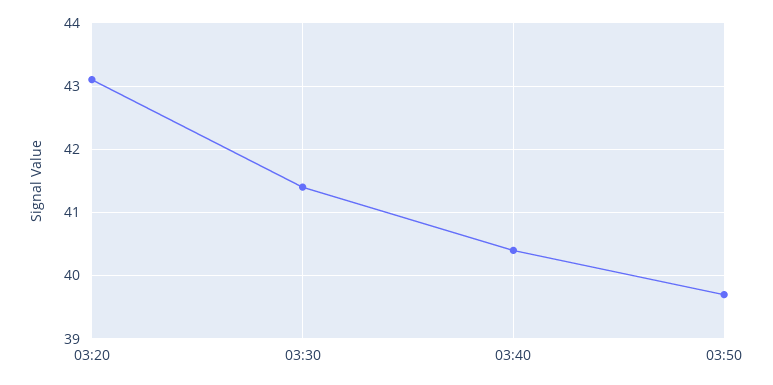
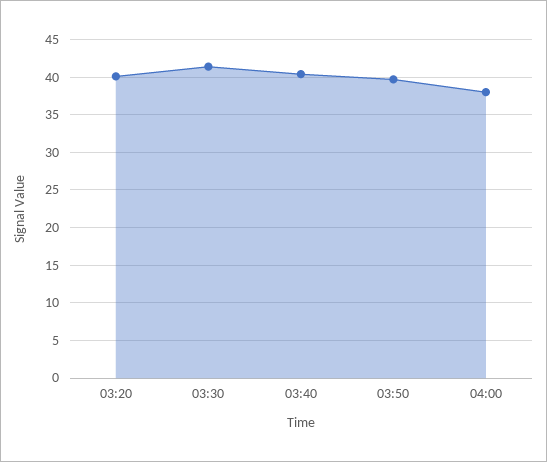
03:20: 43.1 -> 40
04:00: none -> 38

